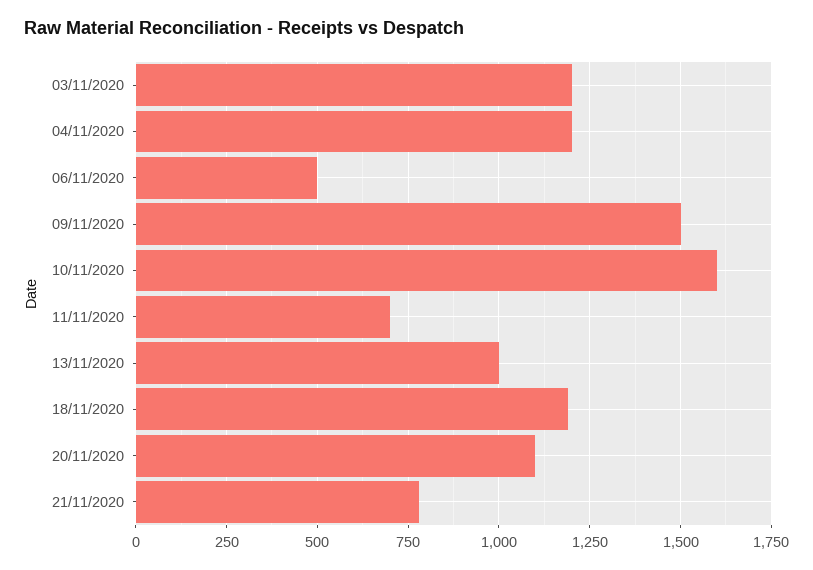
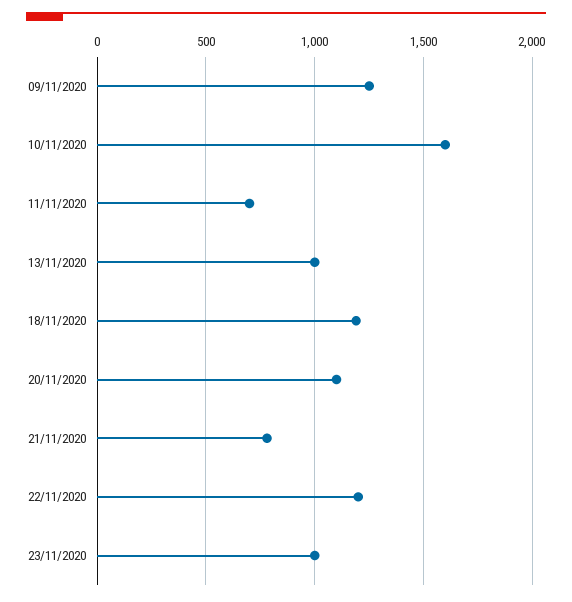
03/11/2020: 1200 -> none
04/11/2020: 1200 -> none
06/11/2020: 500 -> none
09/11/2020: 1500 -> 1250
22/11/2020: none -> 1200
23/11/2020: none -> 1000

